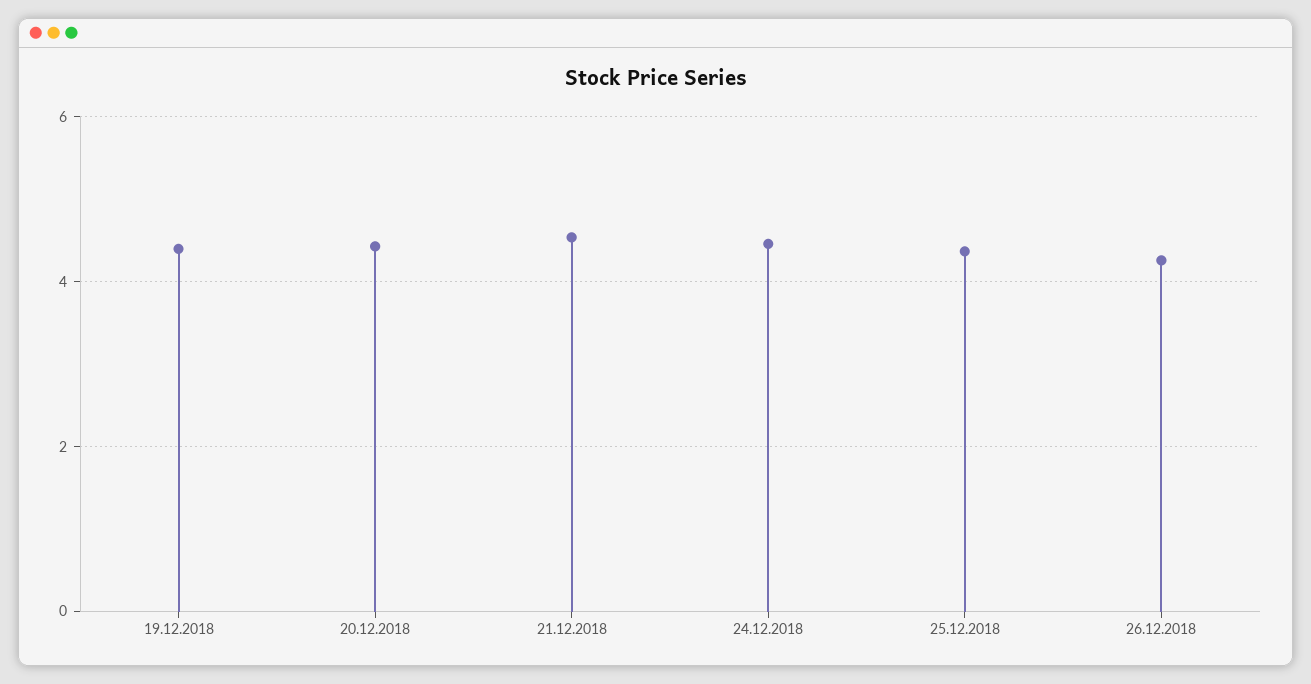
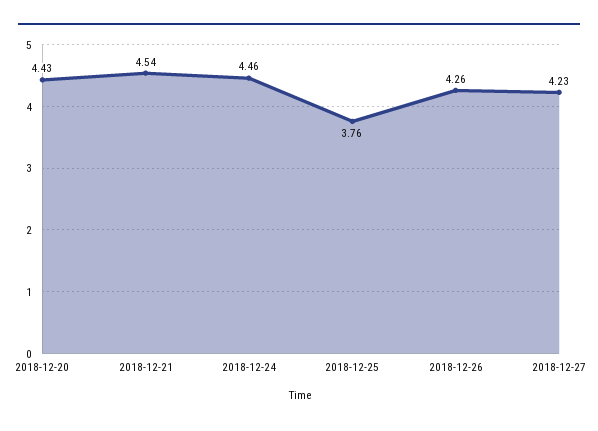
19.12.2018: 4.4 -> none
25.12.2018: 4.4 -> 3.76
2018-12-27: none -> 4.23

